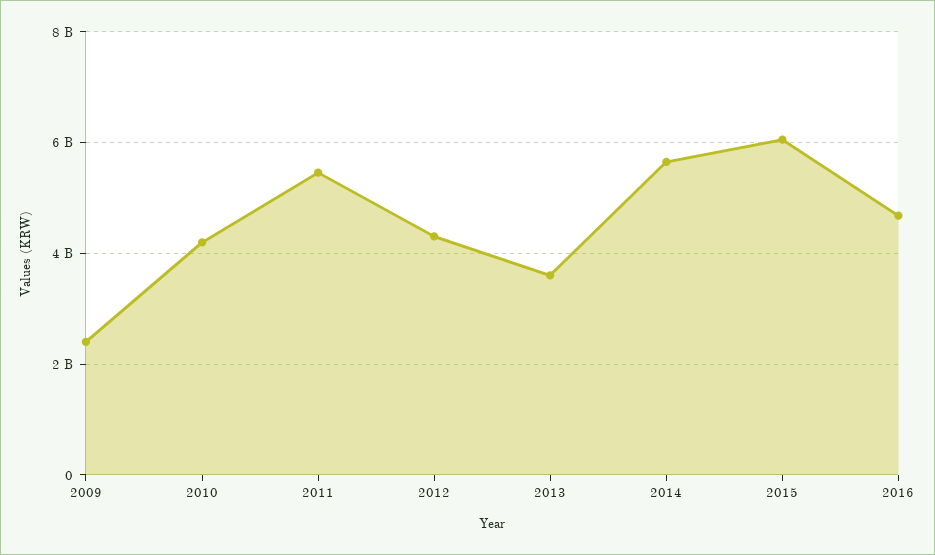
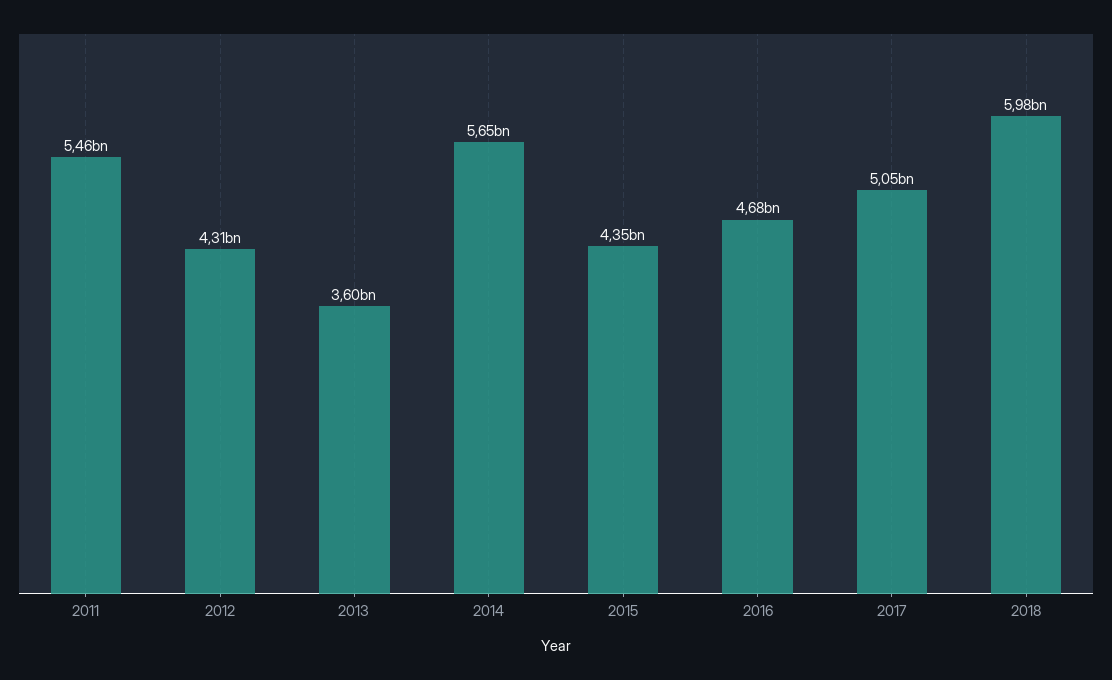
2009: 2400000000 -> none
2010: 4200000000 -> none
2015: 6000000000 -> 4350000000
2017: none -> 5050000000
2018: none -> 5980000000

